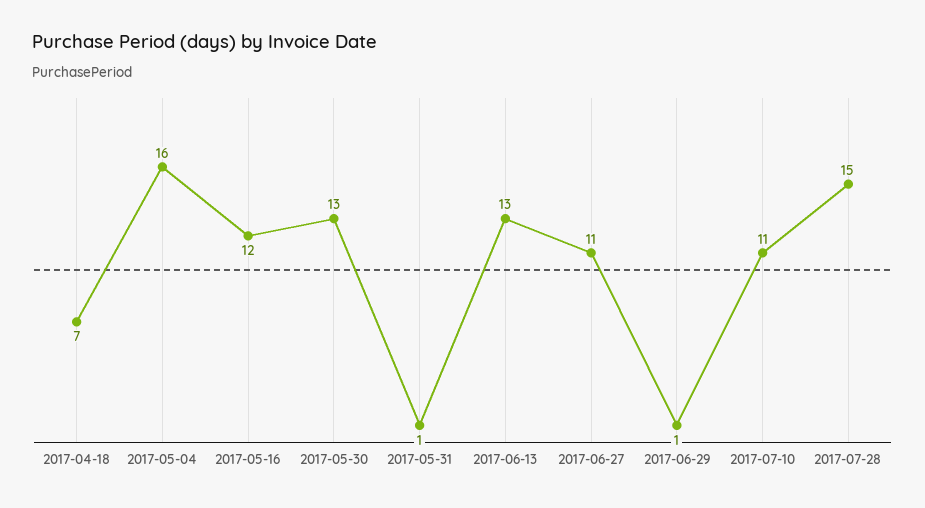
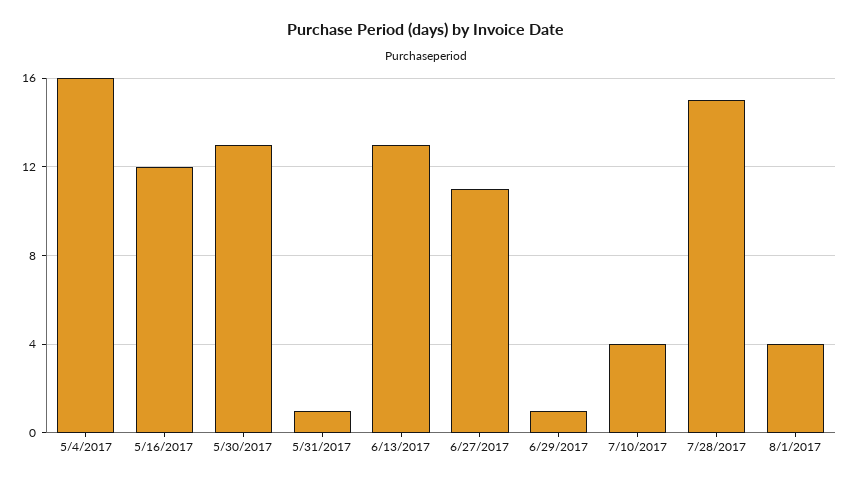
2017-04-18: 7 -> none
2017-07-10: 11 -> 4
8/1/2017: none -> 4

